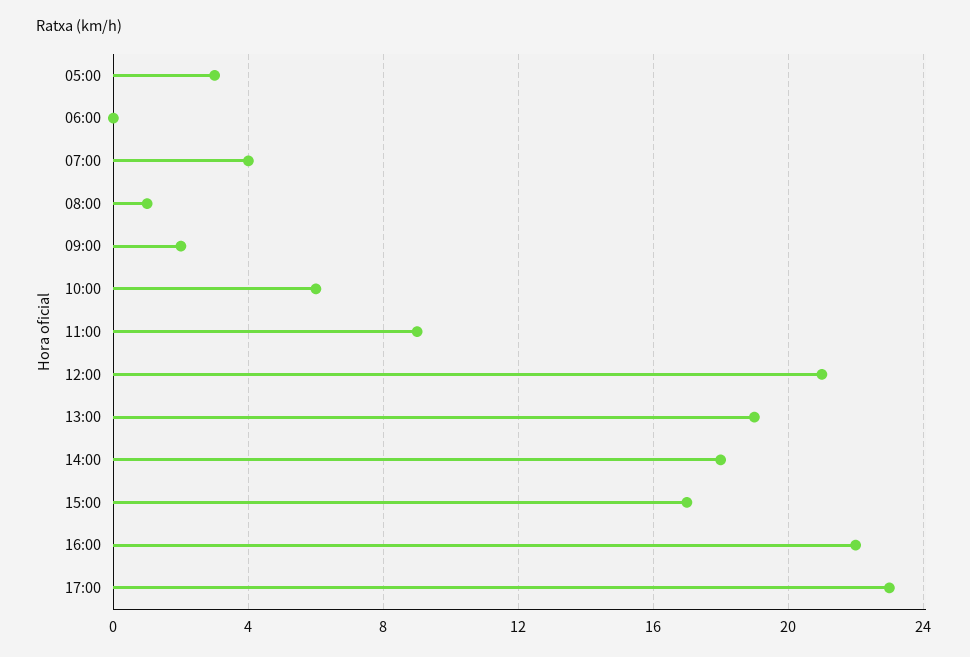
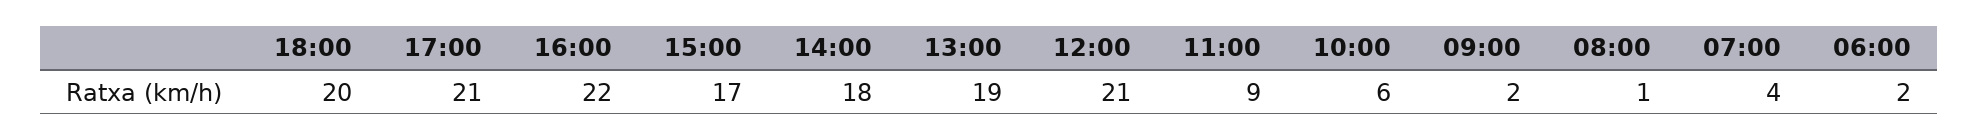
05:00: 3 -> none
06:00: 0 -> 2
17:00: 23 -> 21
18:00: none -> 20

